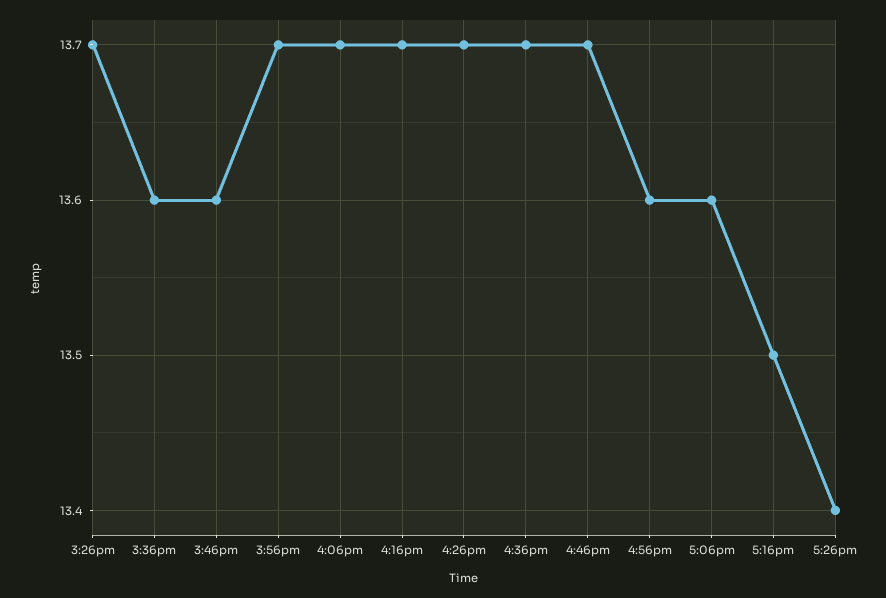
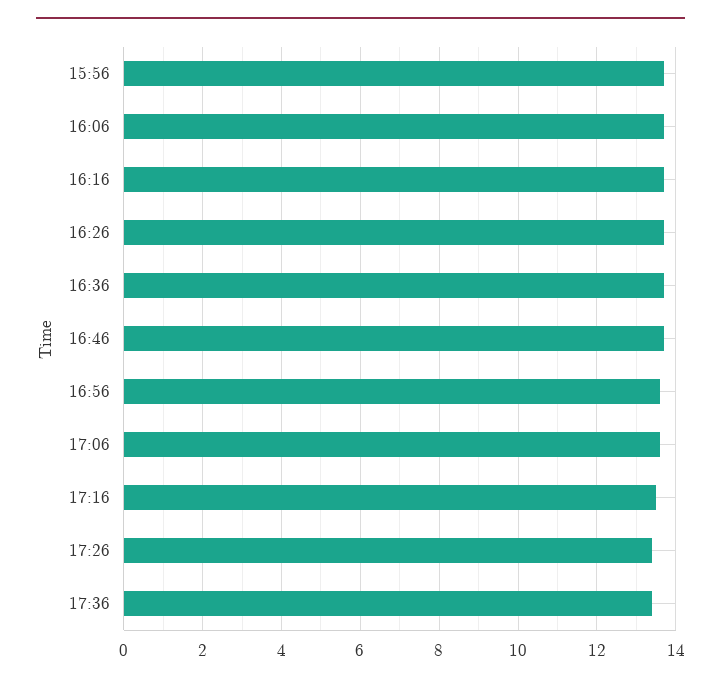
3:26pm: 13.7 -> none
3:36pm: 13.6 -> none
3:46pm: 13.6 -> none
17:36: none -> 13.5

